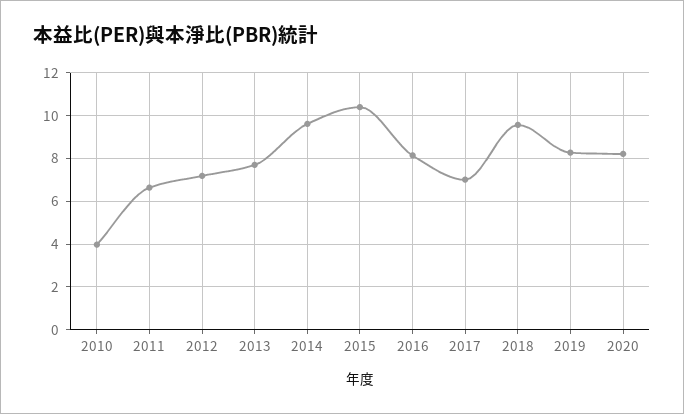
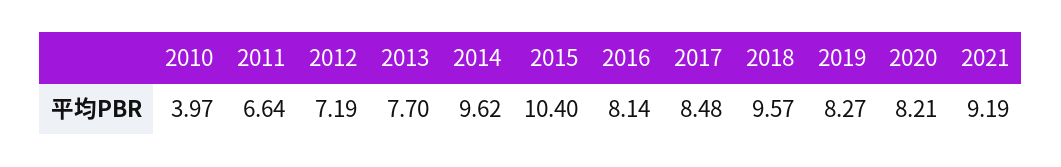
2017: 7 -> 8.48
2021: none -> 9.19

